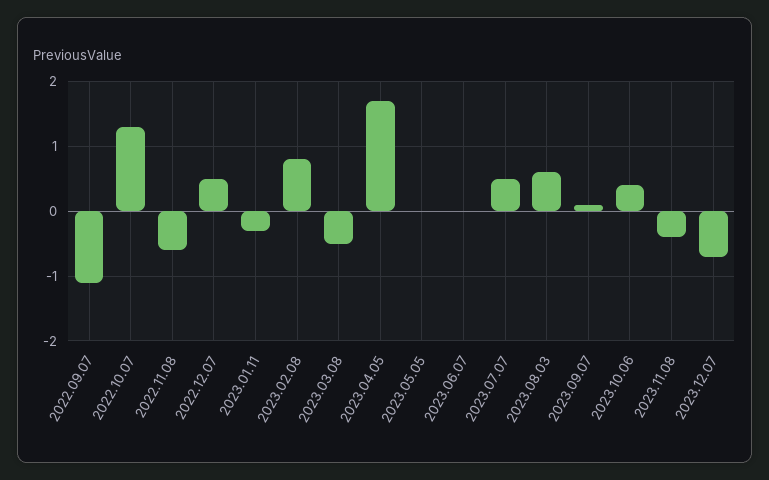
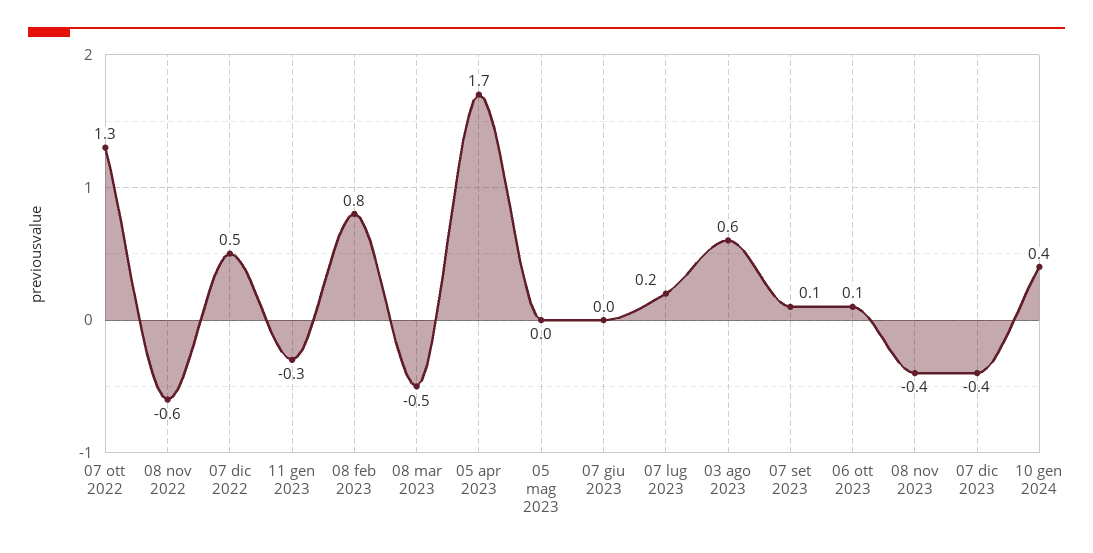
2022.09.07: -1.1 -> none
2023.07.07: 0.5 -> 0.2
2023.10.06: 0.4 -> 0.1
2023.12.07: -0.7 -> -0.4
10 gen 2024: none -> 0.4

